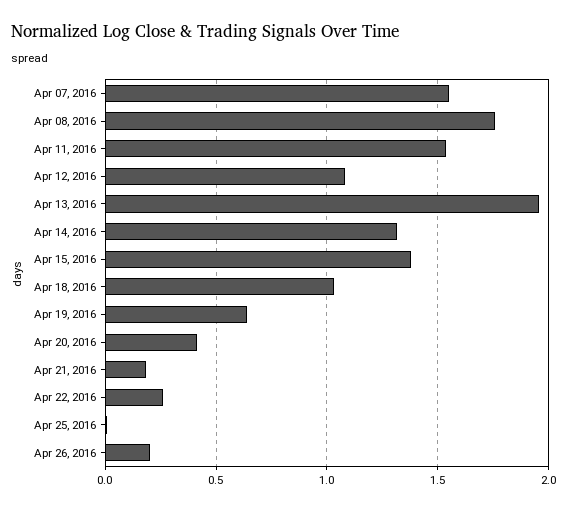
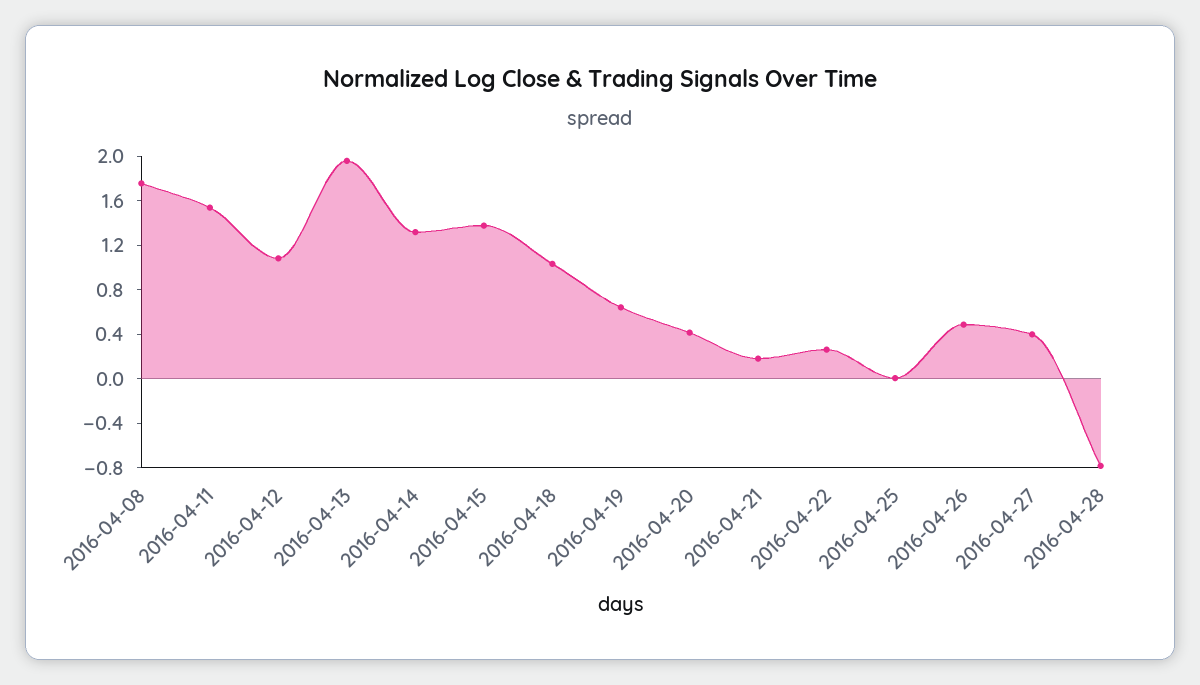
Apr 07, 2016: 1.55 -> none
Apr 26, 2016: 0.2 -> 0.5
2016-04-27: none -> 0.4
2016-04-28: none -> -0.8

